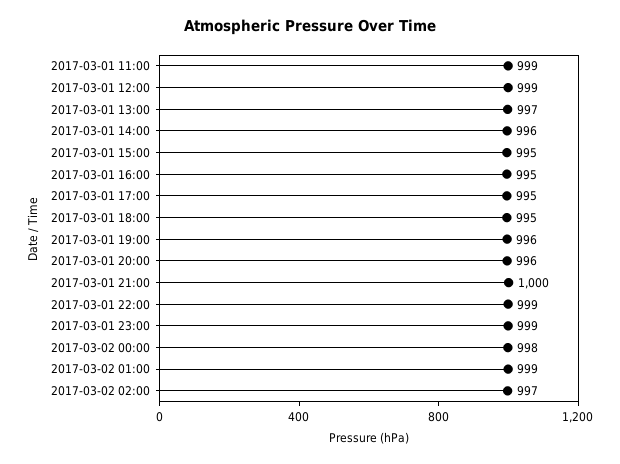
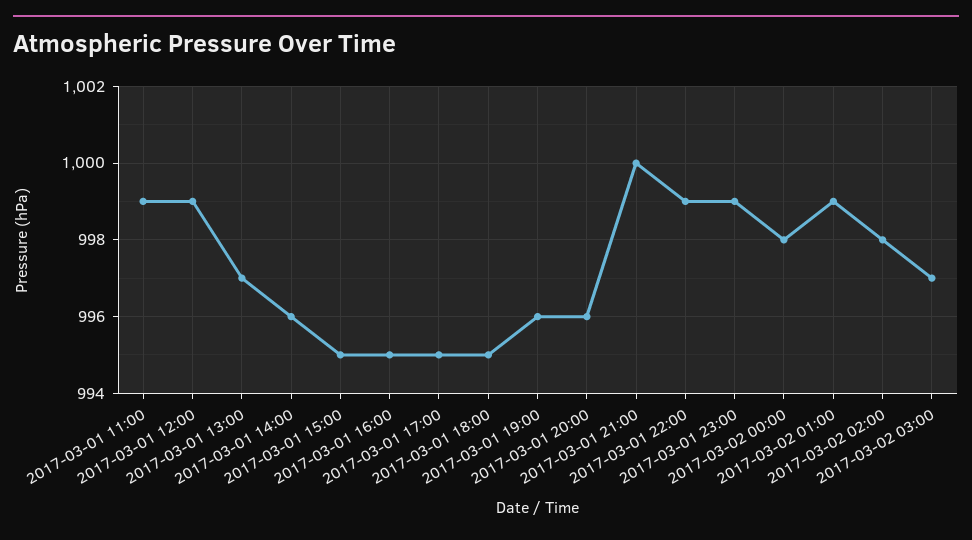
2017-03-02 02:00: 997 -> 998
2017-03-02 03:00: none -> 997

